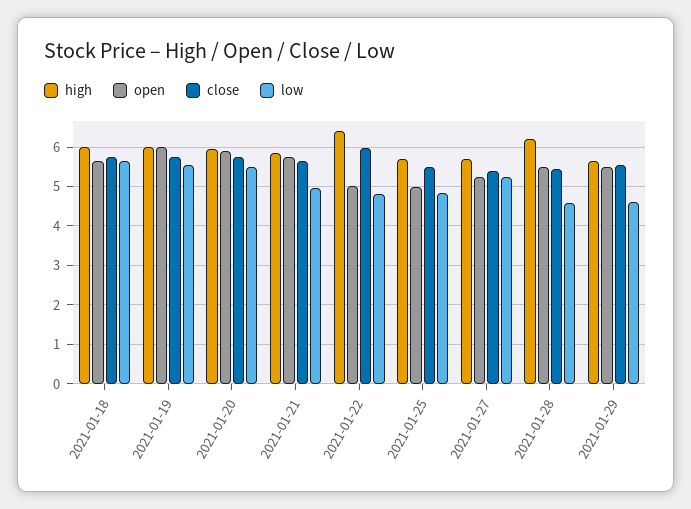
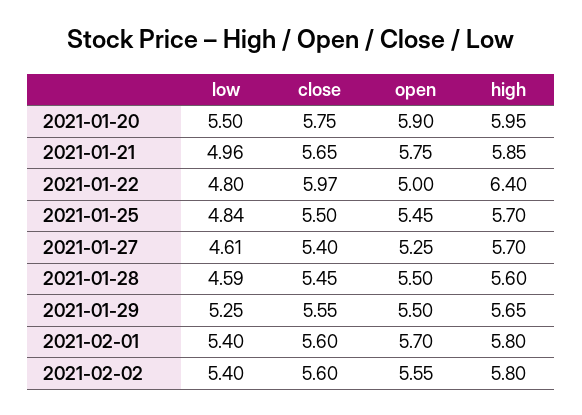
high, 2021-01-18: 6 -> none
open, 2021-01-18: 5.6 -> none
close, 2021-01-18: 5.8 -> none
low, 2021-01-18: 5.6 -> none
high, 2021-01-19: 6 -> none
open, 2021-01-19: 6 -> none
close, 2021-01-19: 5.8 -> none
low, 2021-01-19: 5.6 -> none
open, 2021-01-25: 5 -> 5.45
low, 2021-01-27: 5.2 -> 4.61
high, 2021-01-28: 6.2 -> 5.6
low, 2021-01-29: 4.6 -> 5.25
low, 2021-02-01: none -> 5.4
close, 2021-02-01: none -> 5.6
open, 2021-02-01: none -> 5.7
high, 2021-02-01: none -> 5.8
low, 2021-02-02: none -> 5.4
close, 2021-02-02: none -> 5.6
open, 2021-02-02: none -> 5.55
high, 2021-02-02: none -> 5.8

